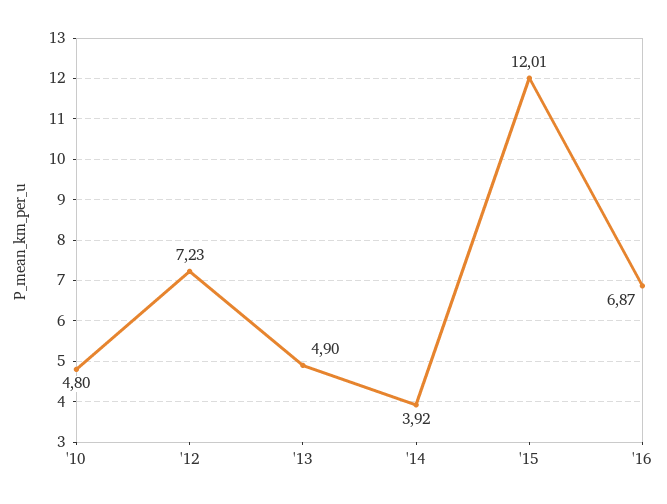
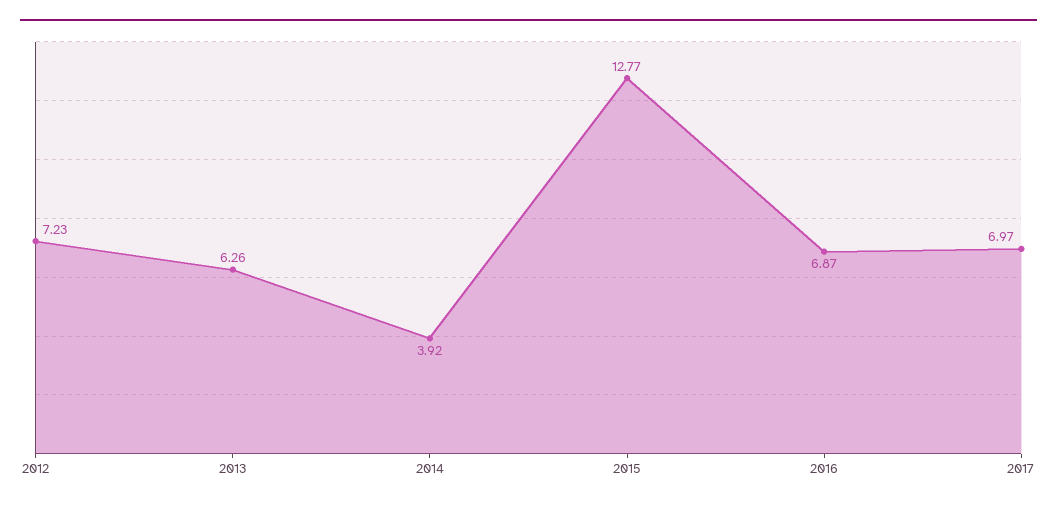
'10: 4.8 -> none
'13: 4.9 -> 6.26
'15: 12.01 -> 12.77
2017: none -> 6.97

